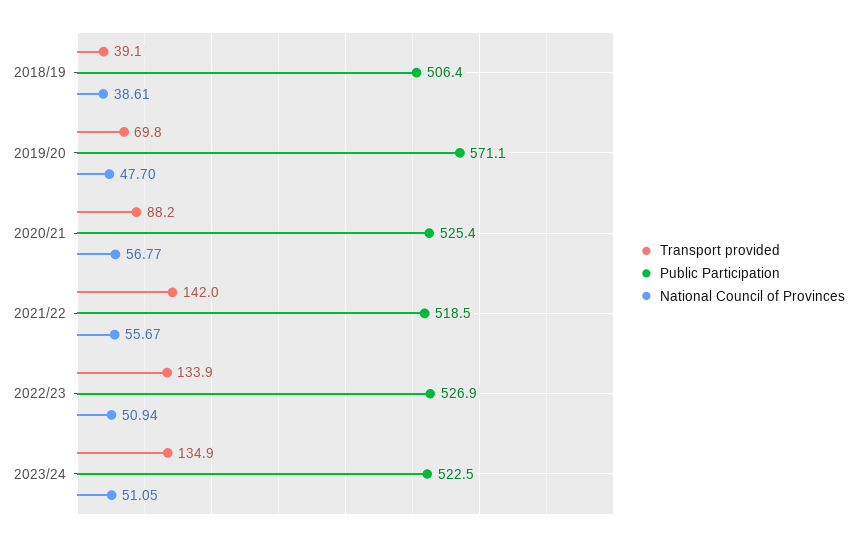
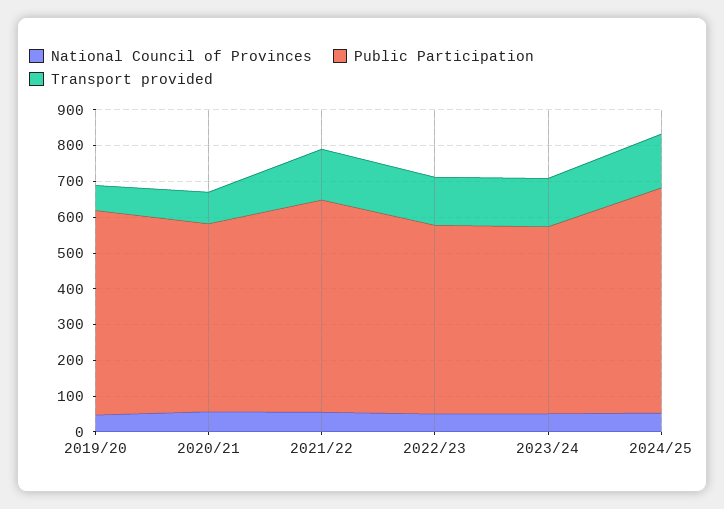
Transport provided, 2018/19: 39.1 -> none
Public Participation, 2018/19: 506.4 -> none
National Council of Provinces, 2018/19: 38.61 -> none
Public Participation, 2021/22: 518.5 -> 600
National Council of Provinces, 2024/25: none -> 50
Public Participation, 2024/25: none -> 625
Transport provided, 2024/25: none -> 150

